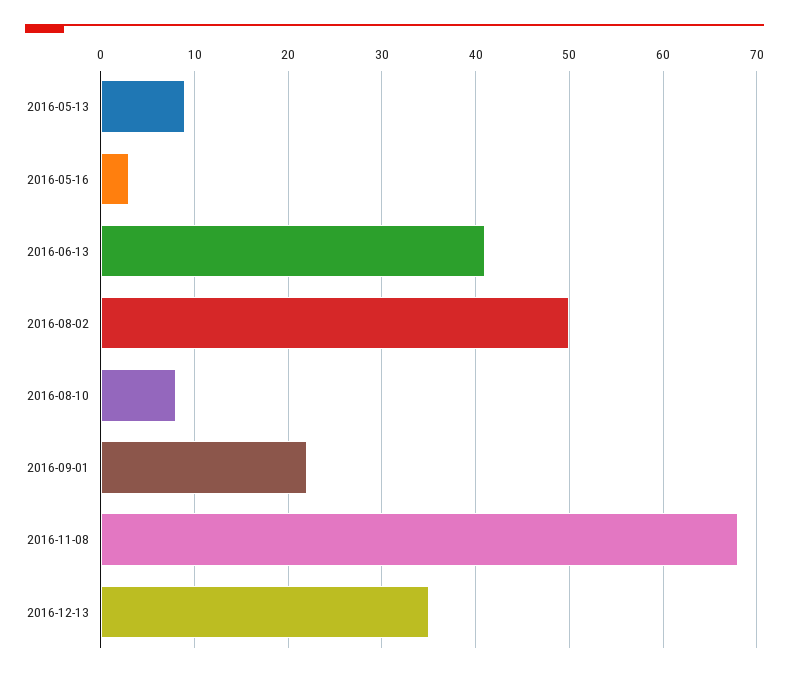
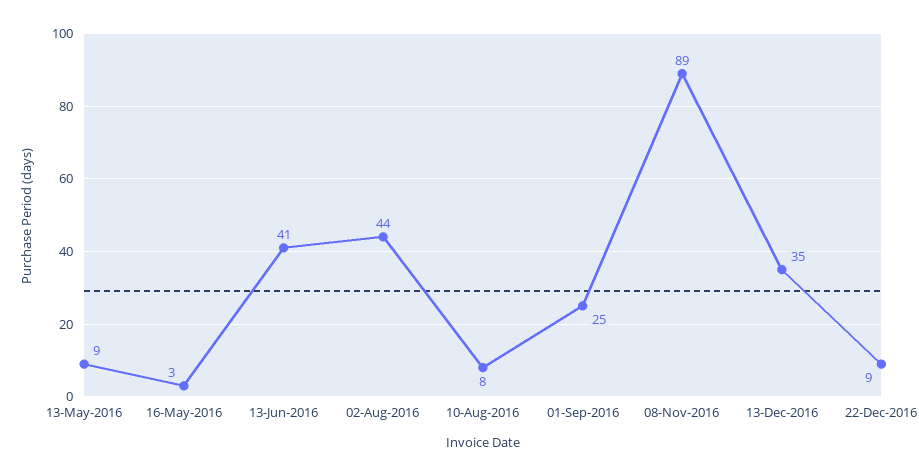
2016-08-02: 50 -> 44
2016-09-01: 22 -> 25
2016-11-08: 68 -> 89
22-Dec-2016: none -> 9

